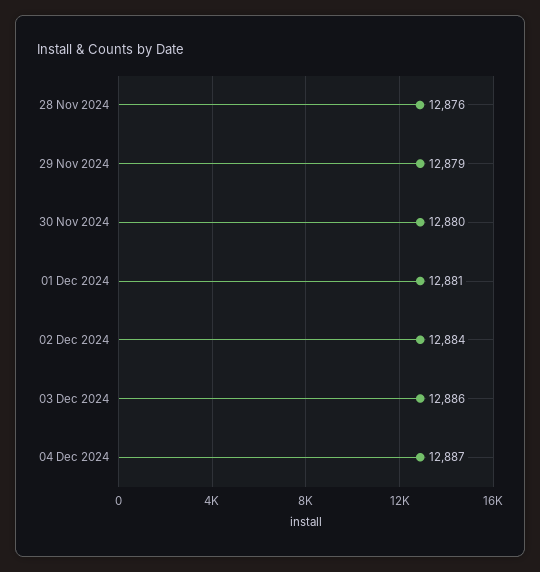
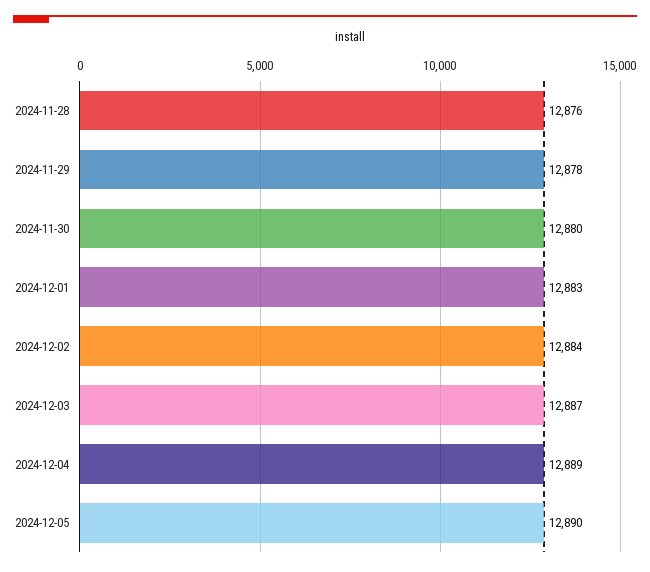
29 Nov 2024: 12879 -> 12878
01 Dec 2024: 12881 -> 12883
03 Dec 2024: 12886 -> 12887
04 Dec 2024: 12887 -> 12889
2024-12-05: none -> 12890

